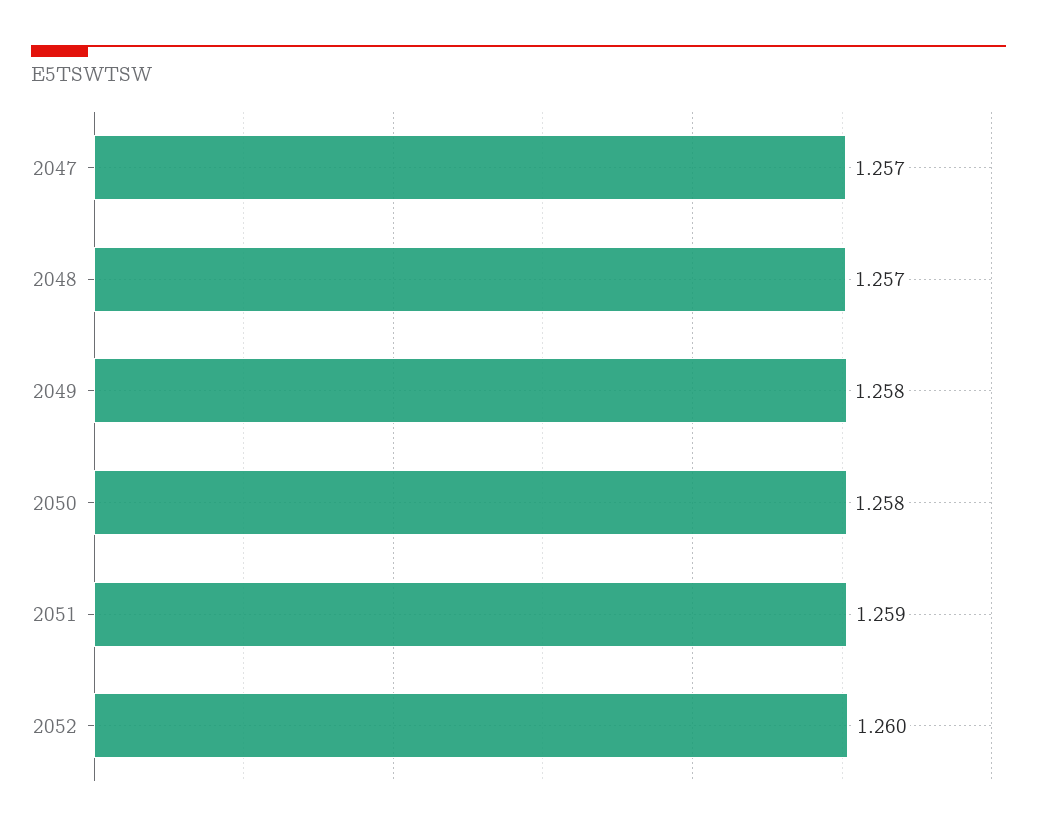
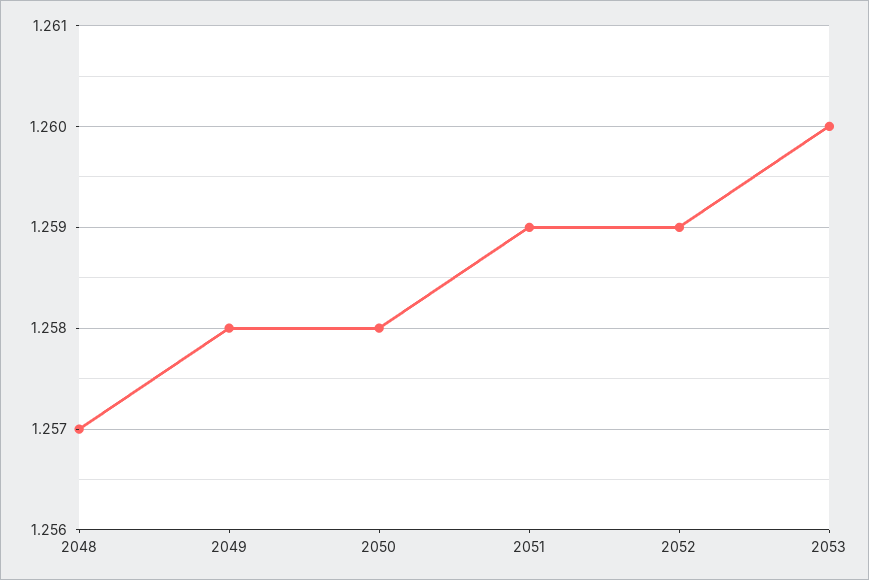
2047: 1.257 -> none
2052: 1.26 -> 1.259
2053: none -> 1.26

